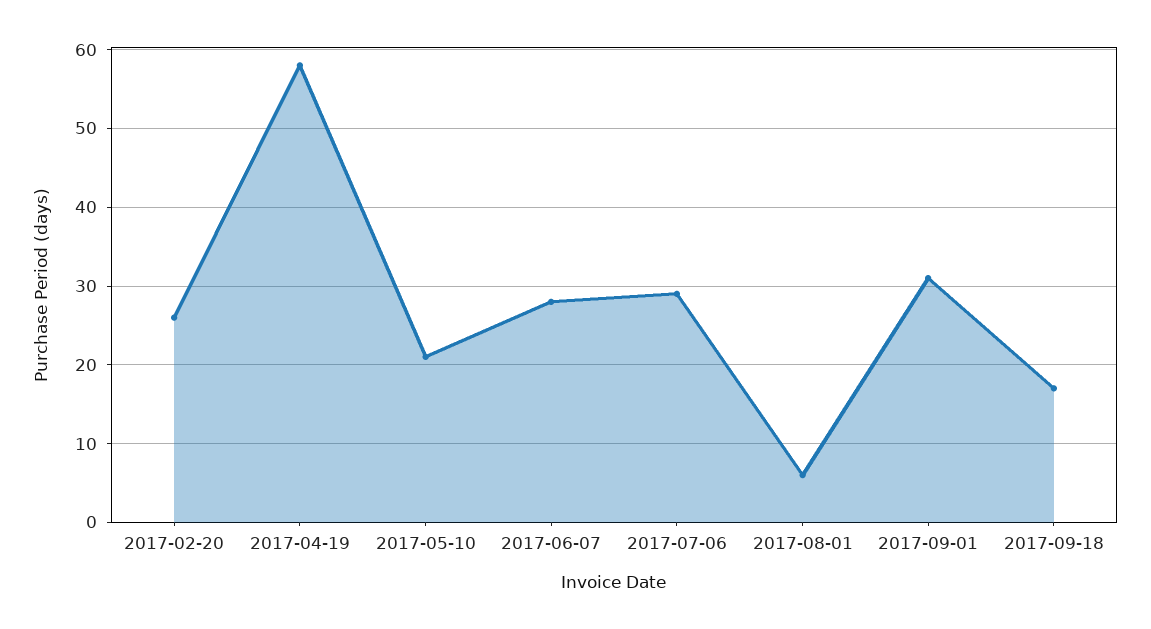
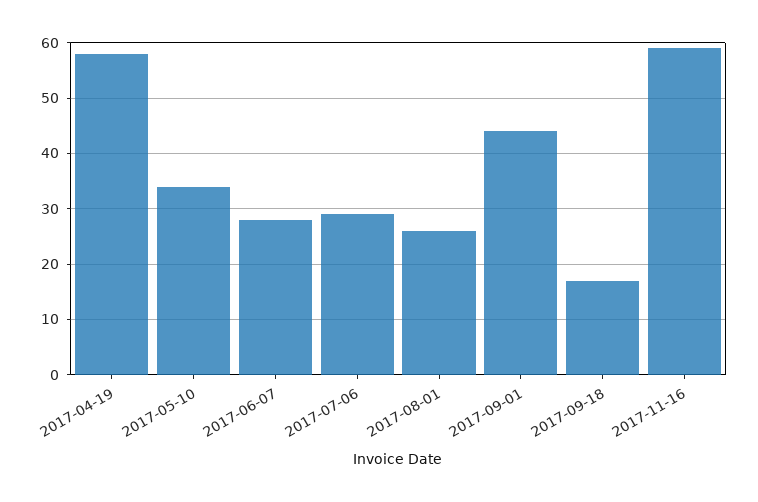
2017-02-20: 26 -> none
2017-05-10: 21 -> 35
2017-08-01: 6 -> 25
2017-09-01: 31 -> 45
2017-11-16: none -> 60

